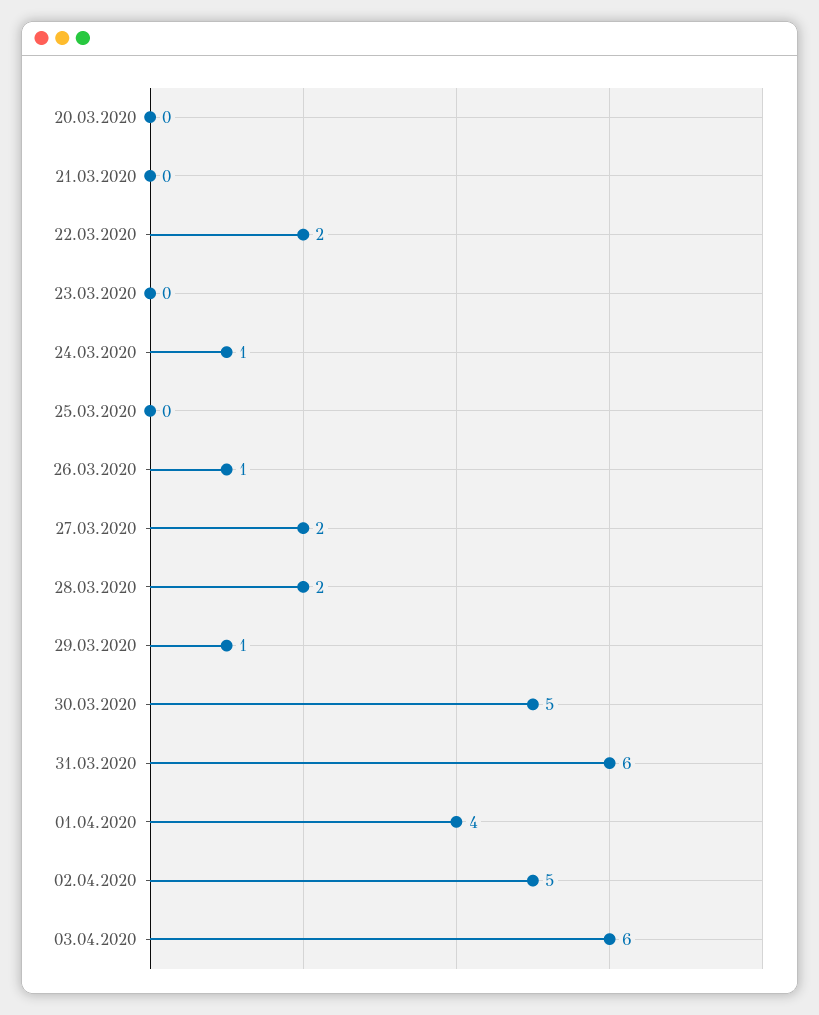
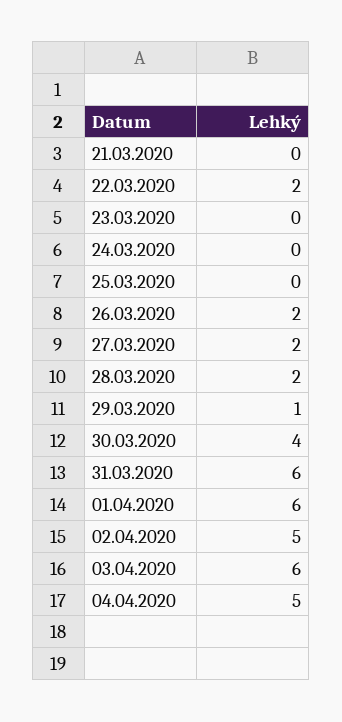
20.03.2020: 0 -> none
24.03.2020: 1 -> 0
26.03.2020: 1 -> 2
30.03.2020: 5 -> 4
01.04.2020: 4 -> 6
04.04.2020: none -> 5

